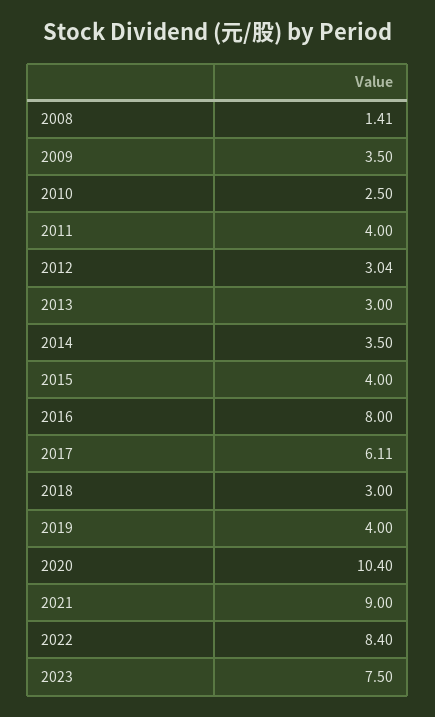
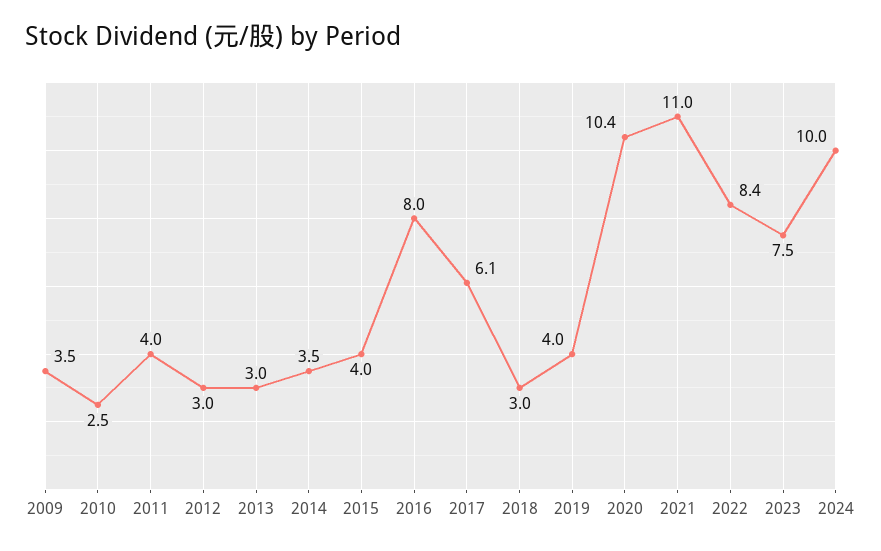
2008: 1.41 -> none
2021: 9 -> 11
2024: none -> 10

